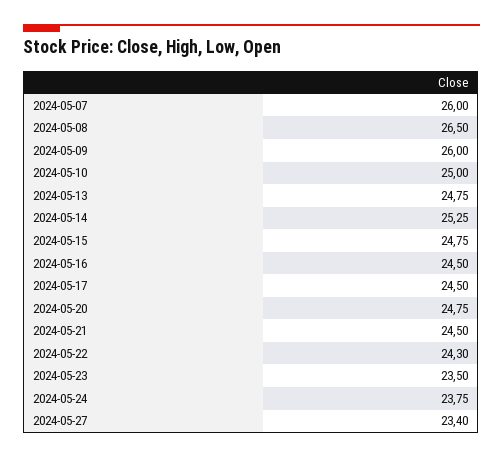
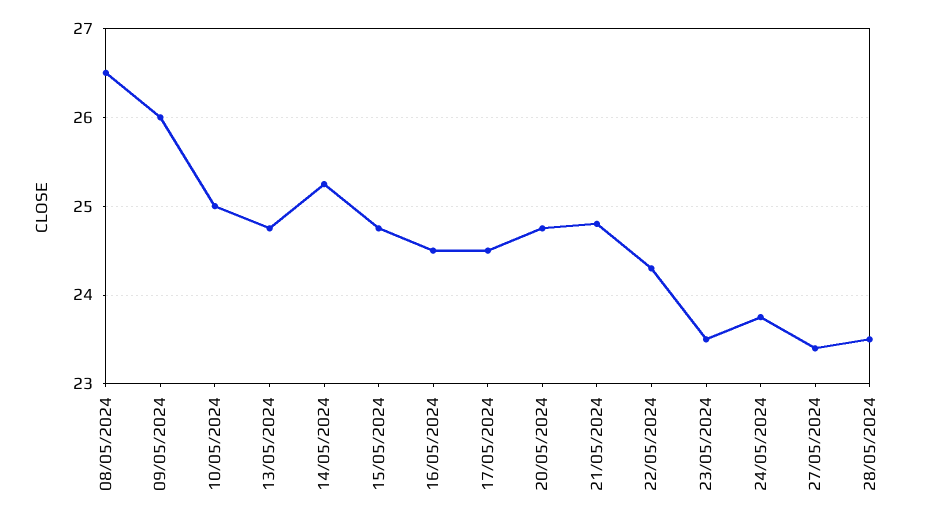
2024-05-07: 26 -> none
2024-05-21: 24.5 -> 24.8
28/05/2024: none -> 23.5

